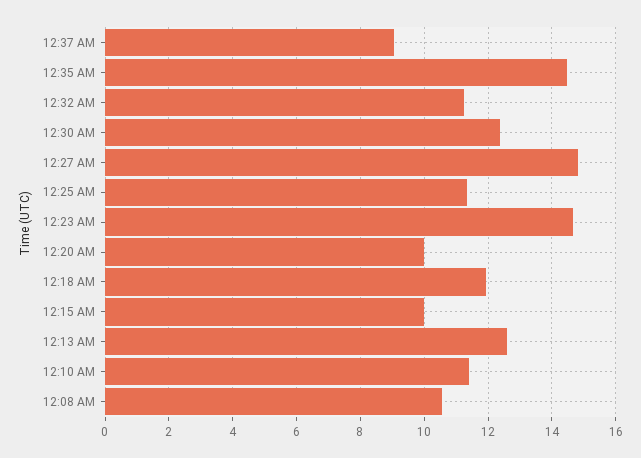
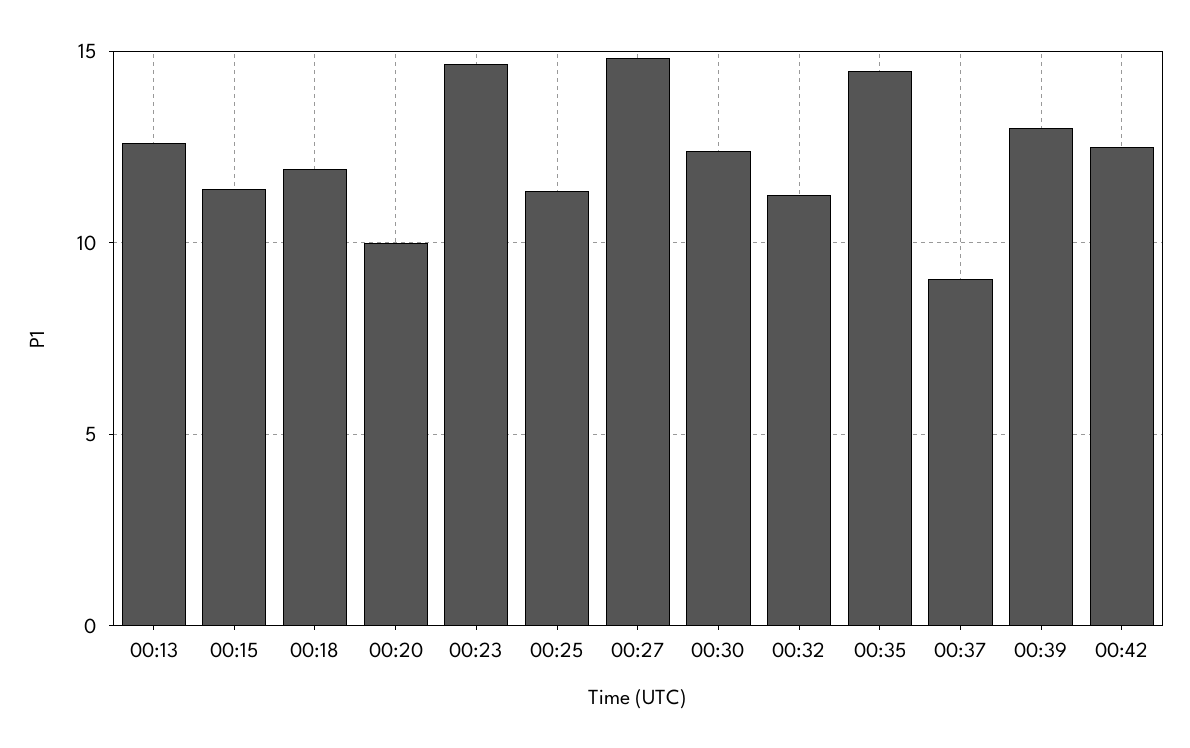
12:15 AM: 10 -> 11.5
12:10 AM: 11.4 -> none
12:08 AM: 10.6 -> none
00:39: none -> 13
00:42: none -> 12.5

